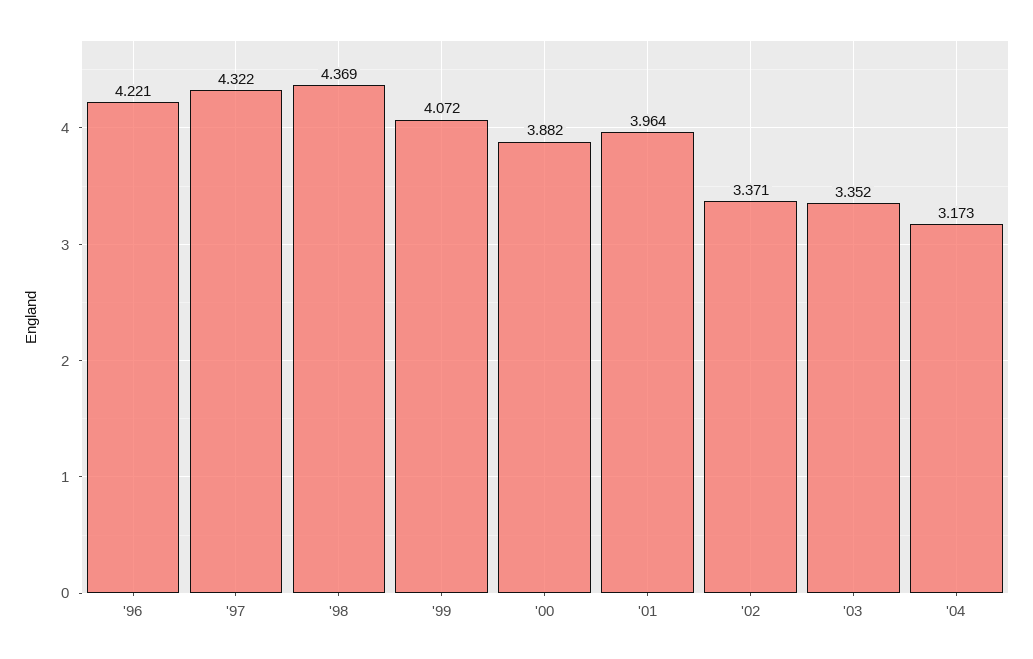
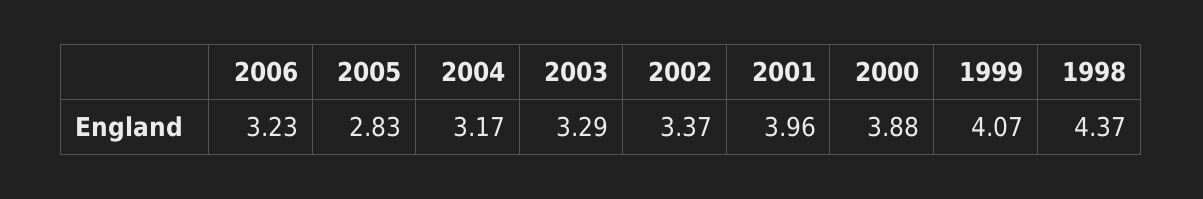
'96: 4.221 -> none
'97: 4.322 -> none
'03: 3.352 -> 3.29
2006: none -> 3.23
2005: none -> 2.83

